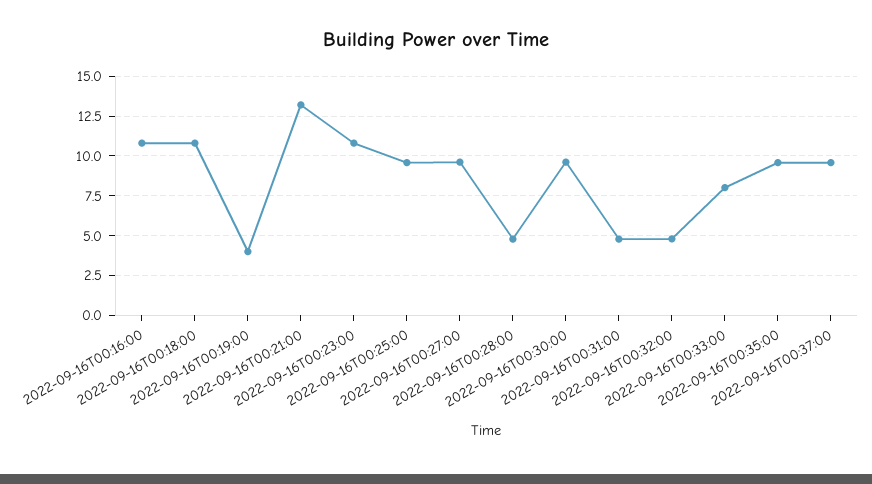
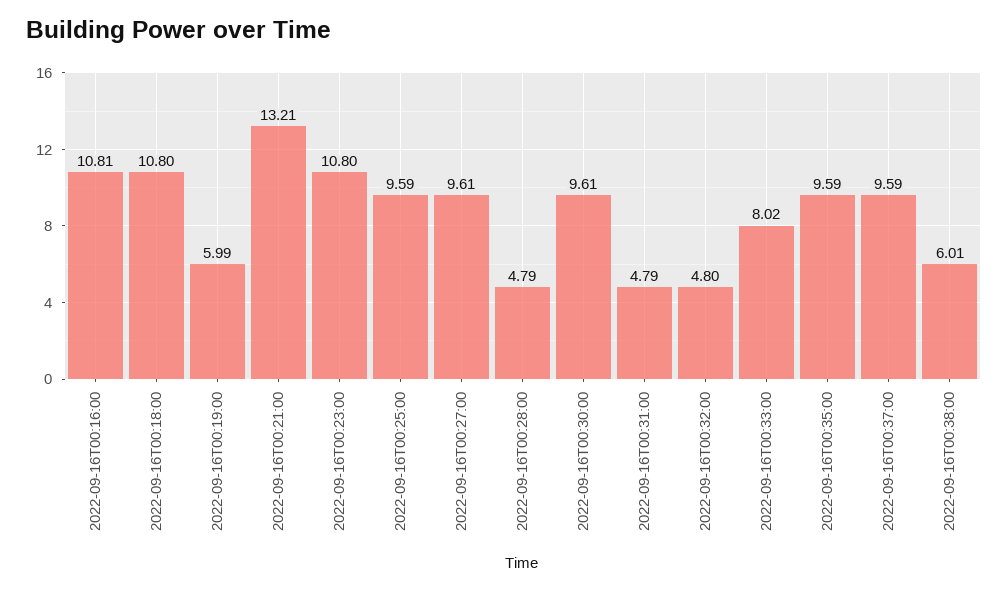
2022-09-16T00:19:00: 4 -> 5.99
2022-09-16T00:38:00: none -> 6.01

